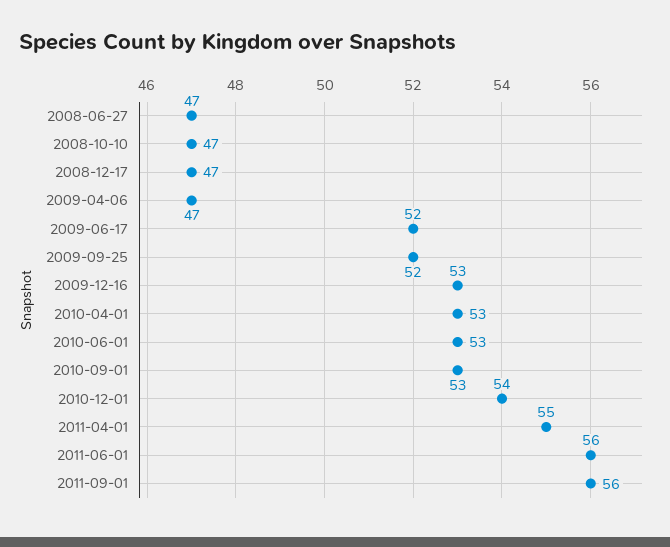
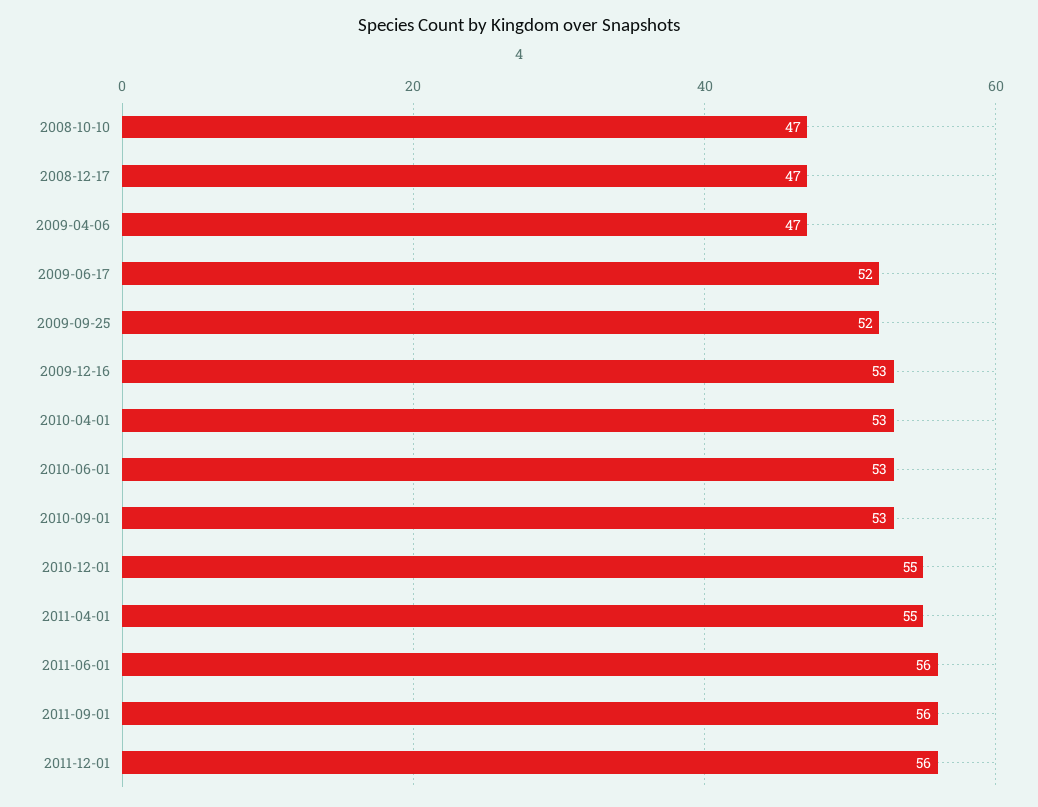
2008-06-27: 47 -> none
2010-12-01: 54 -> 55
2011-12-01: none -> 56

